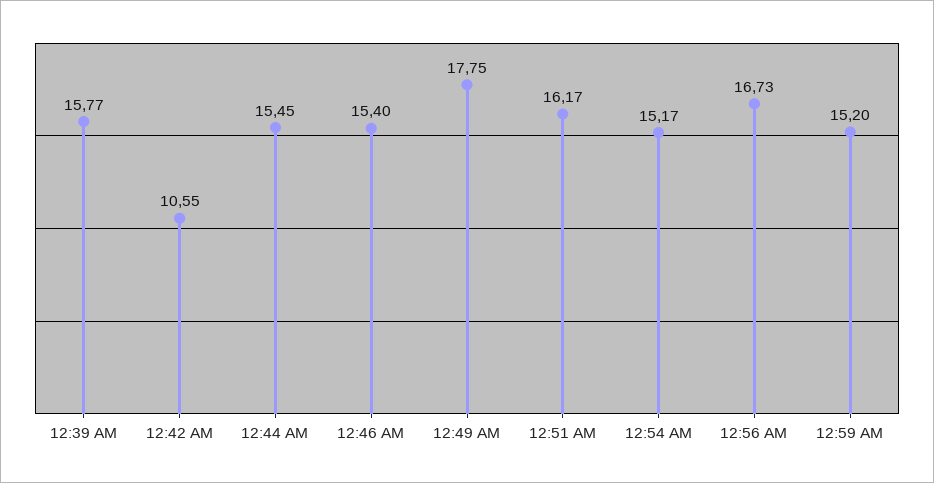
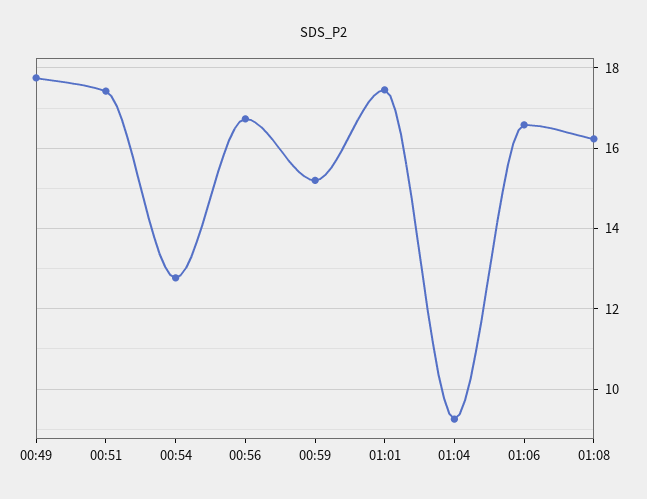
12:39 AM: 15.77 -> none
12:42 AM: 10.55 -> none
12:44 AM: 15.45 -> none
12:46 AM: 15.4 -> none
12:51 AM: 16.17 -> 17.4
12:54 AM: 15.17 -> 12.8
01:01: none -> 17.4
01:04: none -> 9.2
01:06: none -> 16.6
01:08: none -> 16.2

